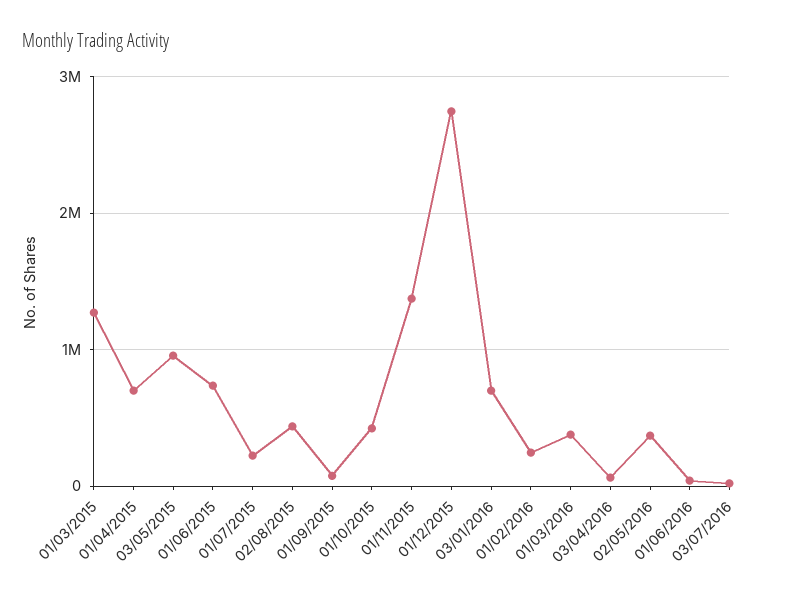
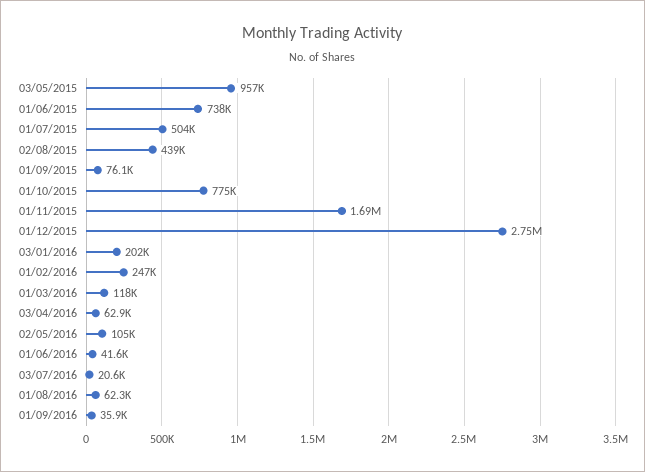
01/03/2015: 1300000 -> none
01/04/2015: 700000 -> none
01/07/2015: 200000 -> 504000
01/10/2015: 400000 -> 775000
01/11/2015: 1400000 -> 1690000
03/01/2016: 700000 -> 202000
01/03/2016: 400000 -> 118000
02/05/2016: 400000 -> 105000
01/08/2016: none -> 62300
01/09/2016: none -> 35900

